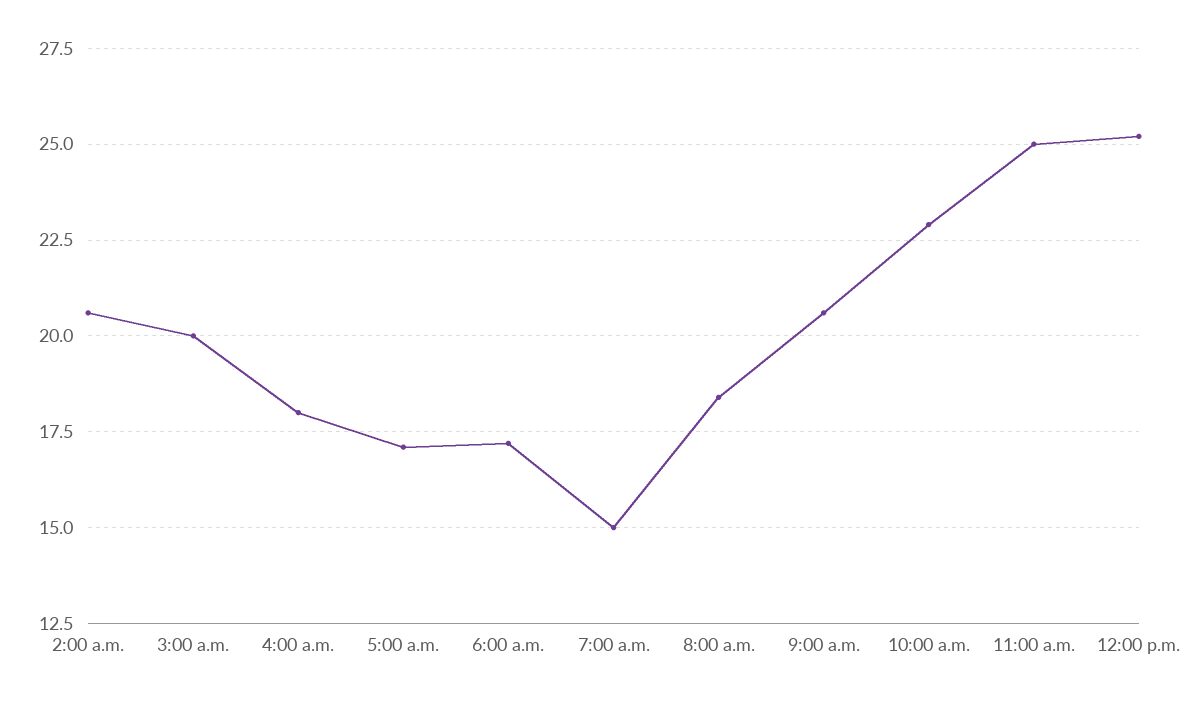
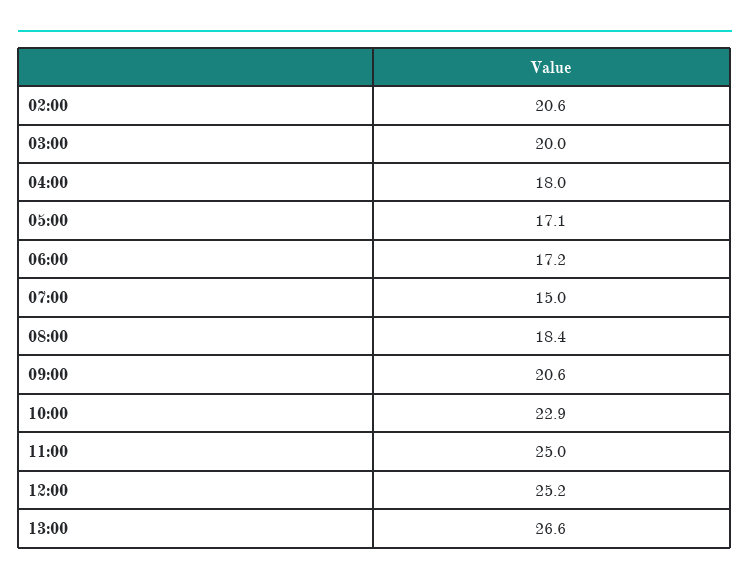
13:00: none -> 26.6

